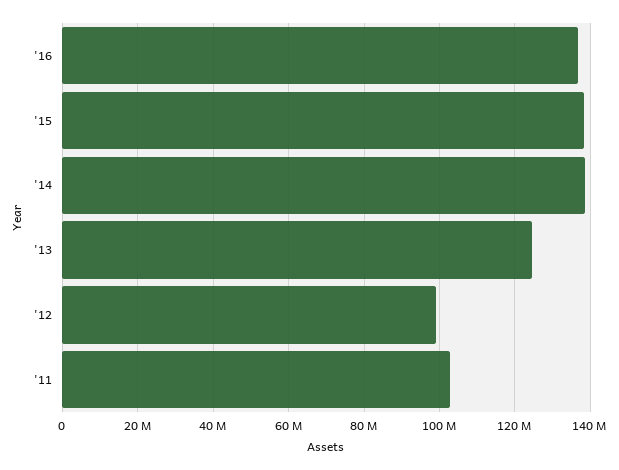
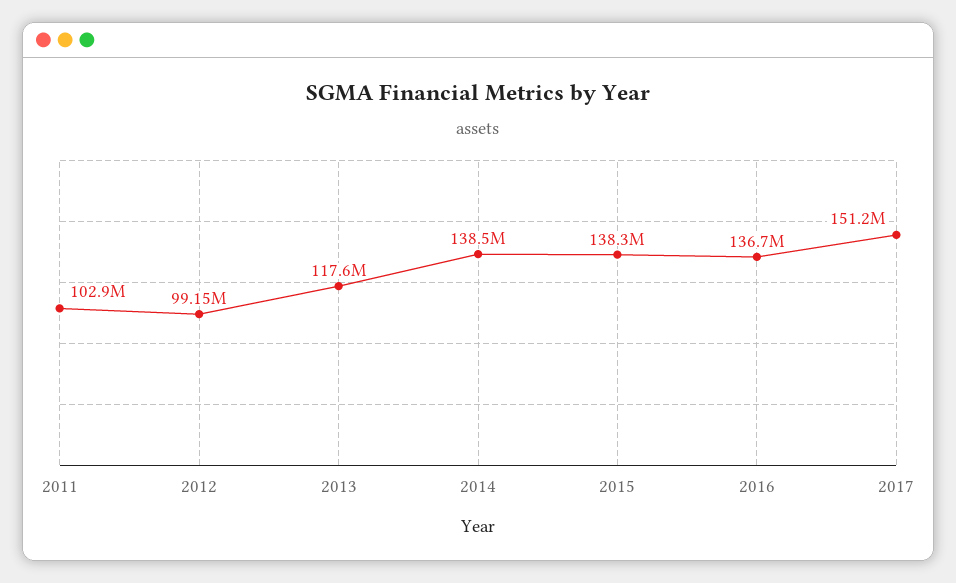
'13: 124000000 -> 117600000
2017: none -> 151200000

